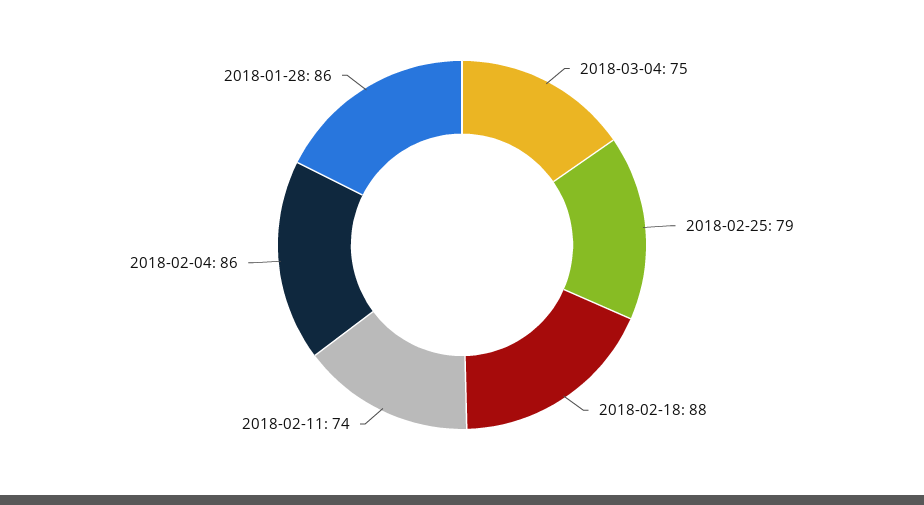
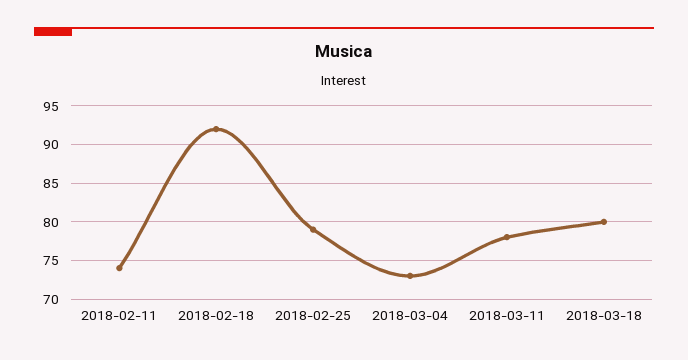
2018-03-04: 75 -> 73
2018-02-18: 88 -> 92
2018-02-04: 86 -> none
2018-01-28: 86 -> none
2018-03-11: none -> 78
2018-03-18: none -> 80

